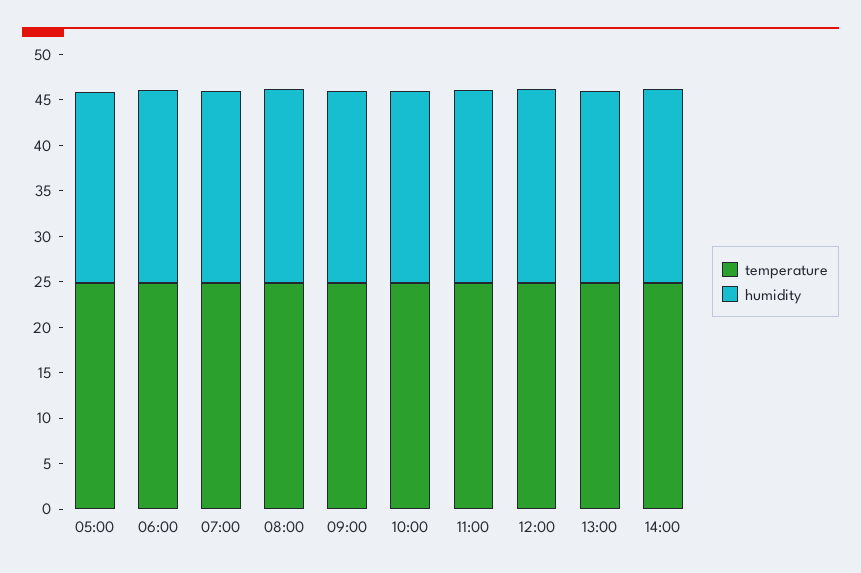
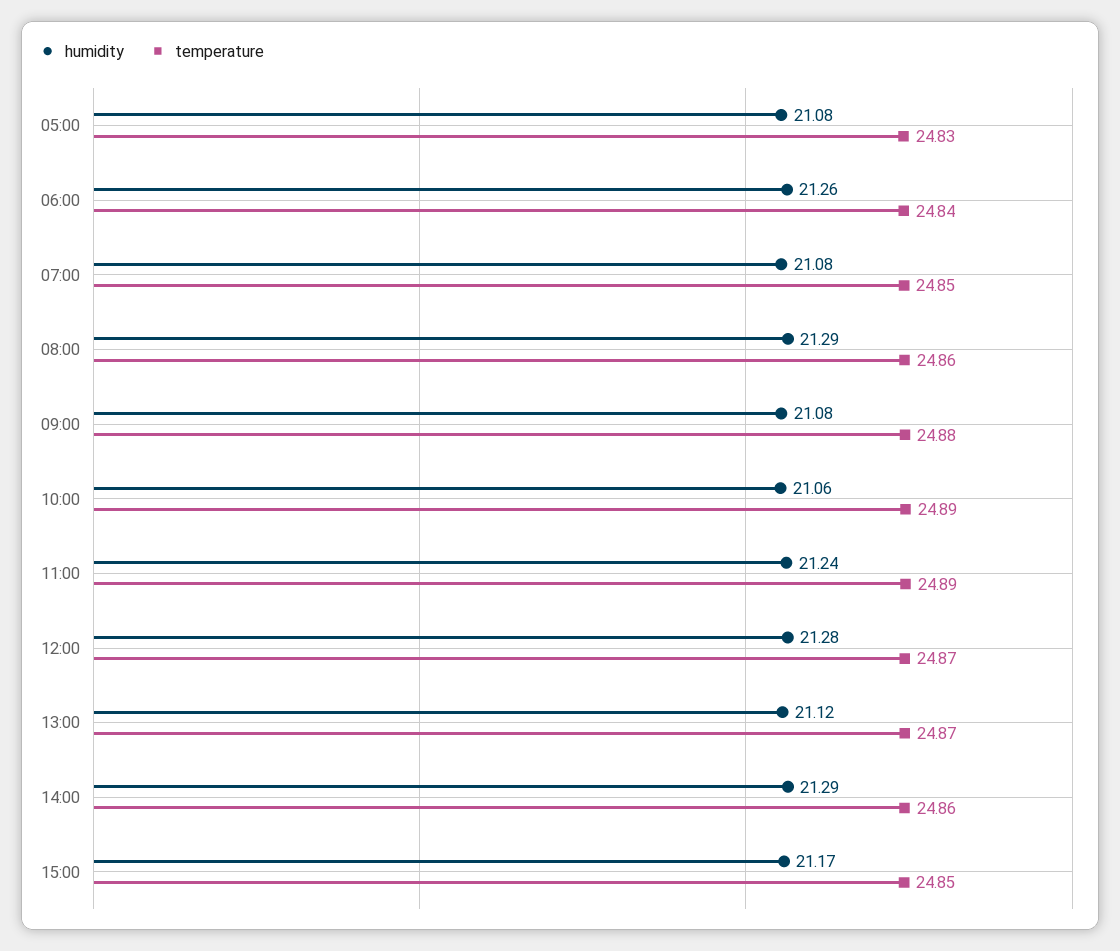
humidity, 15:00: none -> 21.17
temperature, 15:00: none -> 24.85

